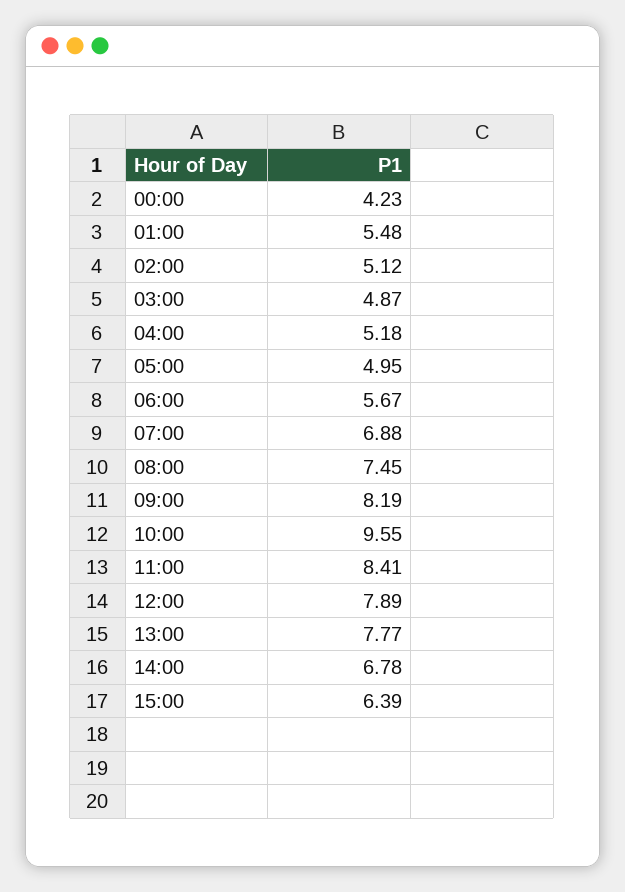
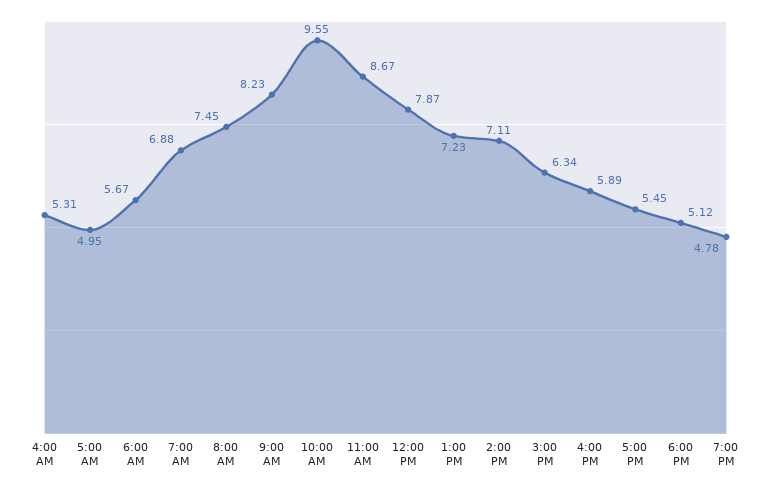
00:00: 4.23 -> none
01:00: 5.48 -> none
02:00: 5.12 -> none
03:00: 4.87 -> none
04:00: 5.18 -> 5.31
09:00: 8.19 -> 8.23
11:00: 8.41 -> 8.67
12:00: 7.89 -> 7.87
13:00: 7.77 -> 7.23
14:00: 6.78 -> 7.11
15:00: 6.39 -> 6.34
4:00 PM: none -> 5.89
5:00 PM: none -> 5.45
6:00 PM: none -> 5.12
7:00 PM: none -> 4.78

